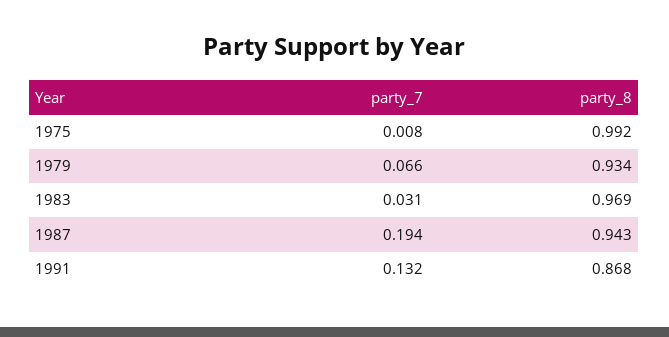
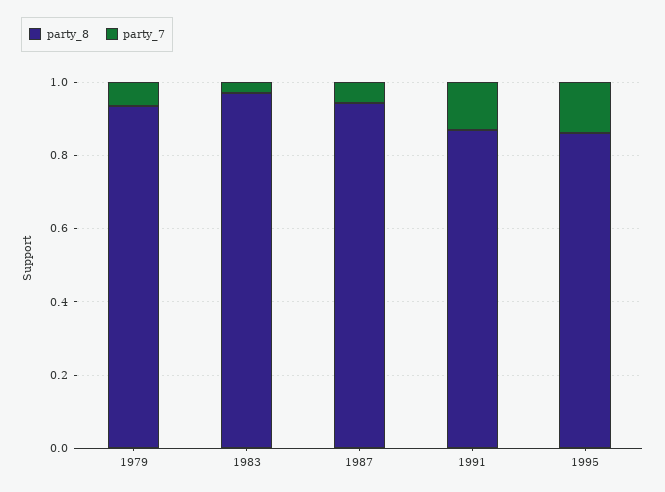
party_7, 1975: 0.008 -> none
party_8, 1975: 0.992 -> none
party_7, 1987: 0.194 -> 0.05
party_8, 1995: none -> 0.85
party_7, 1995: none -> 0.15

